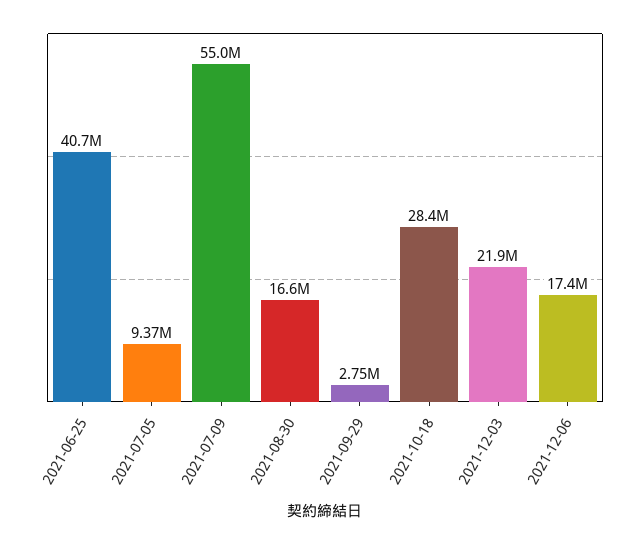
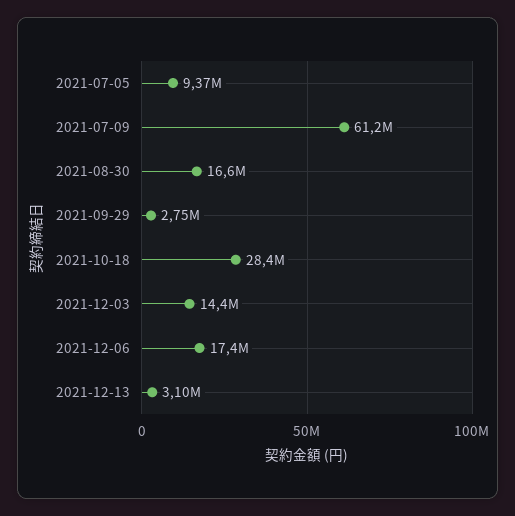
2021-06-25: 40700000 -> none
2021-07-09: 55000000 -> 61200000
2021-12-03: 21900000 -> 14400000
2021-12-13: none -> 3100000

